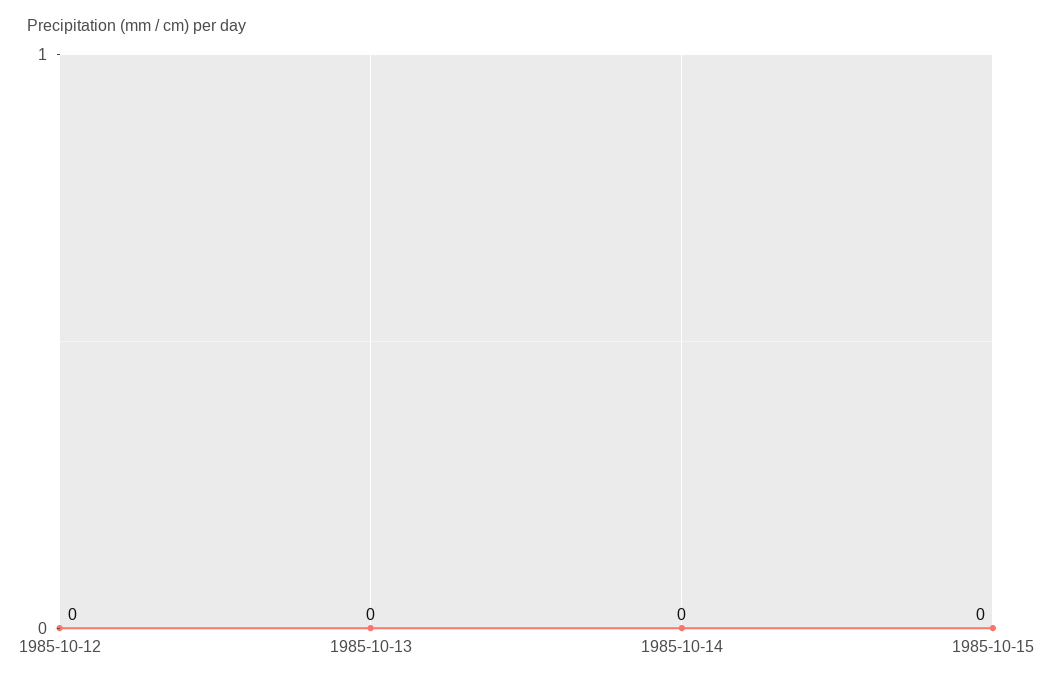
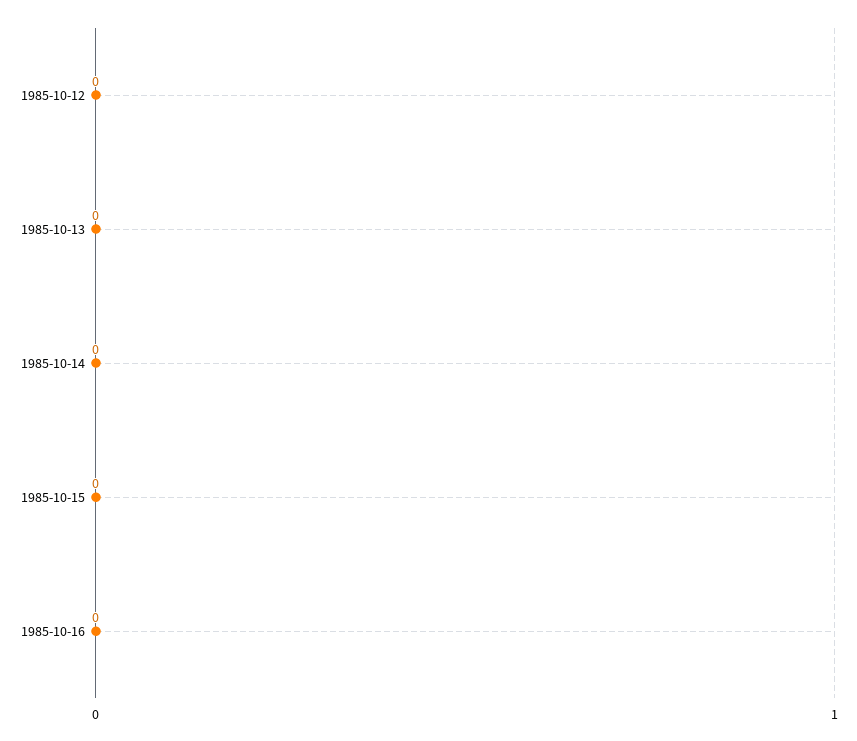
1985-10-16: none -> 0

